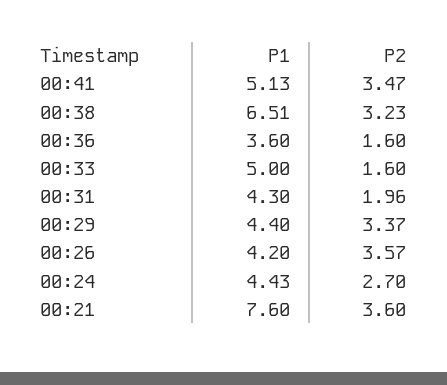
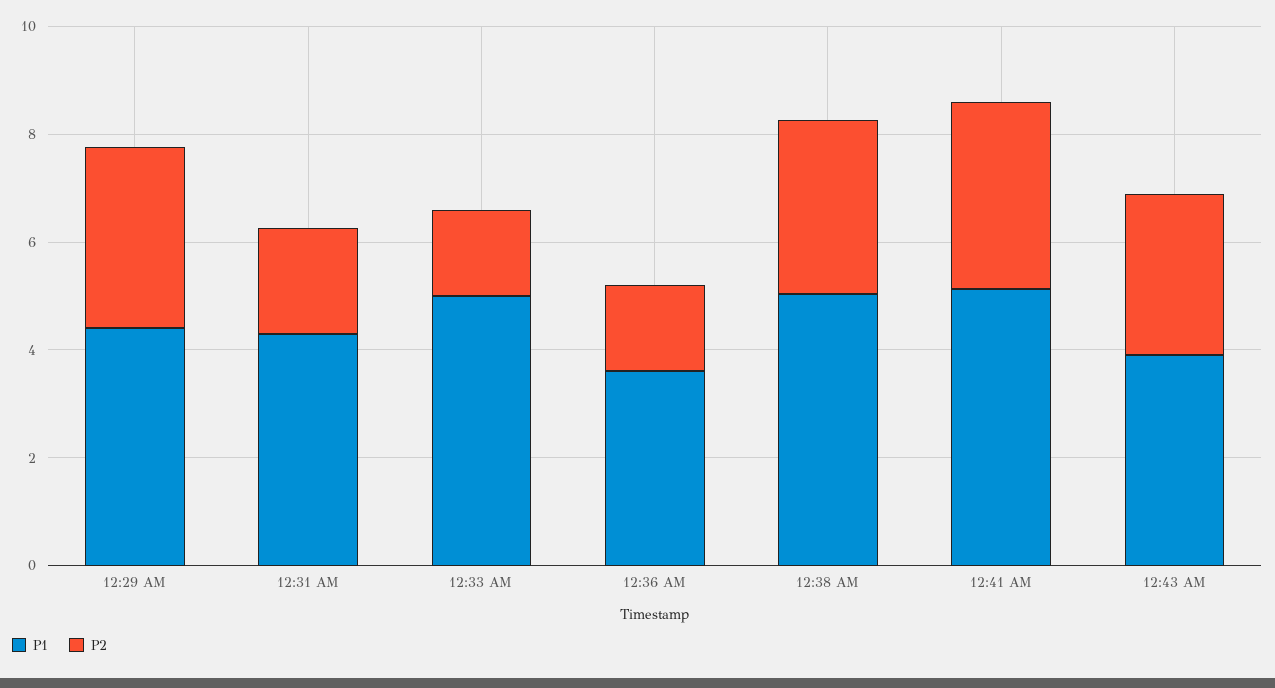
P1, 00:38: 6.51 -> 5
P1, 00:26: 4.2 -> none
P2, 00:26: 3.57 -> none
P1, 00:24: 4.43 -> none
P2, 00:24: 2.7 -> none
P1, 00:21: 7.6 -> none
P2, 00:21: 3.6 -> none
P1, 12:43 AM: none -> 4
P2, 12:43 AM: none -> 3

